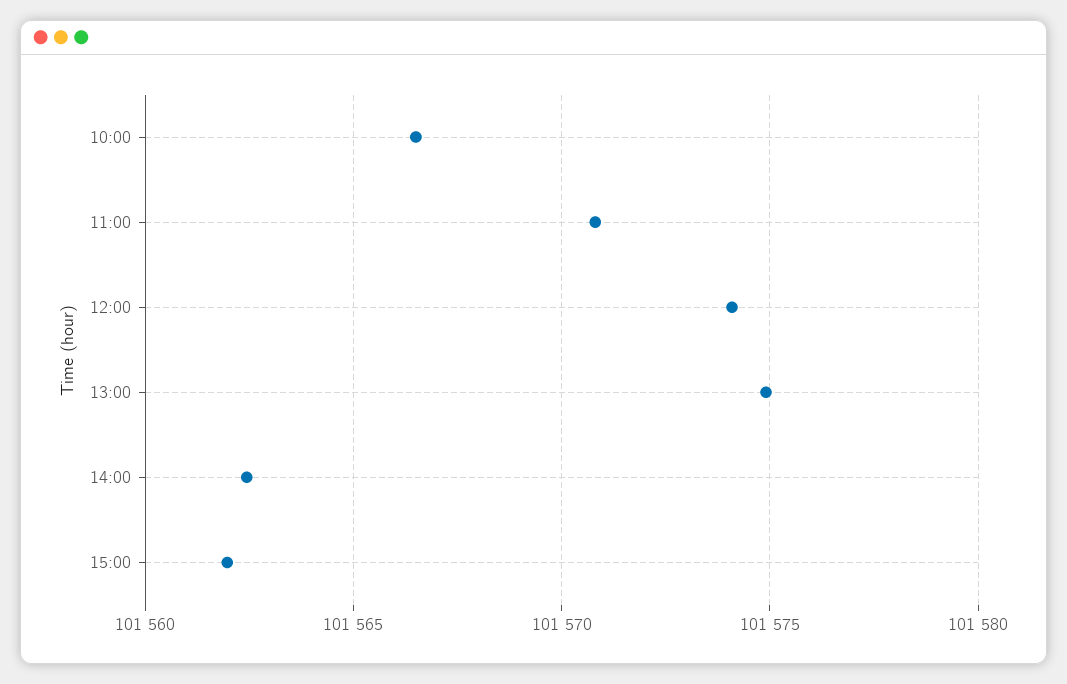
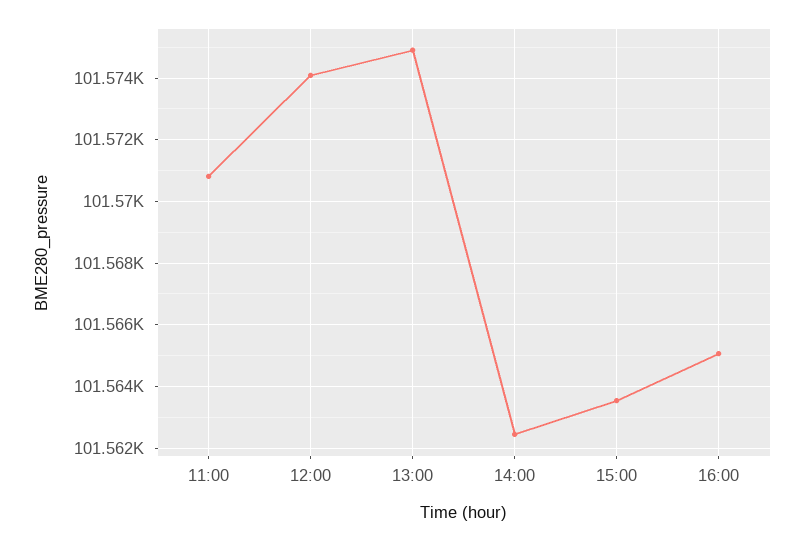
10:00: 101566.5 -> none
15:00: 101562 -> 101563.6
16:00: none -> 101565

